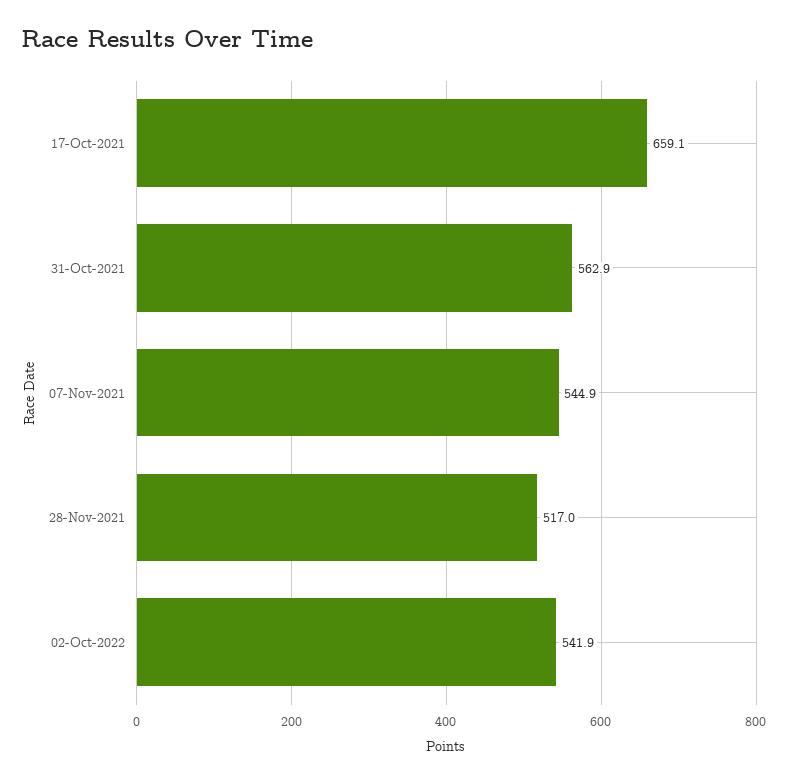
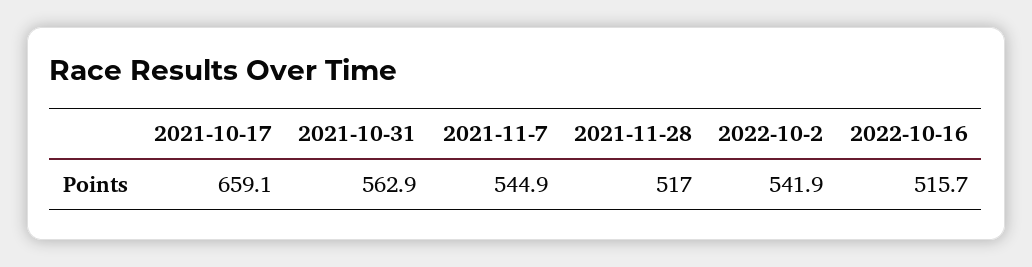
2022-10-16: none -> 515.7

